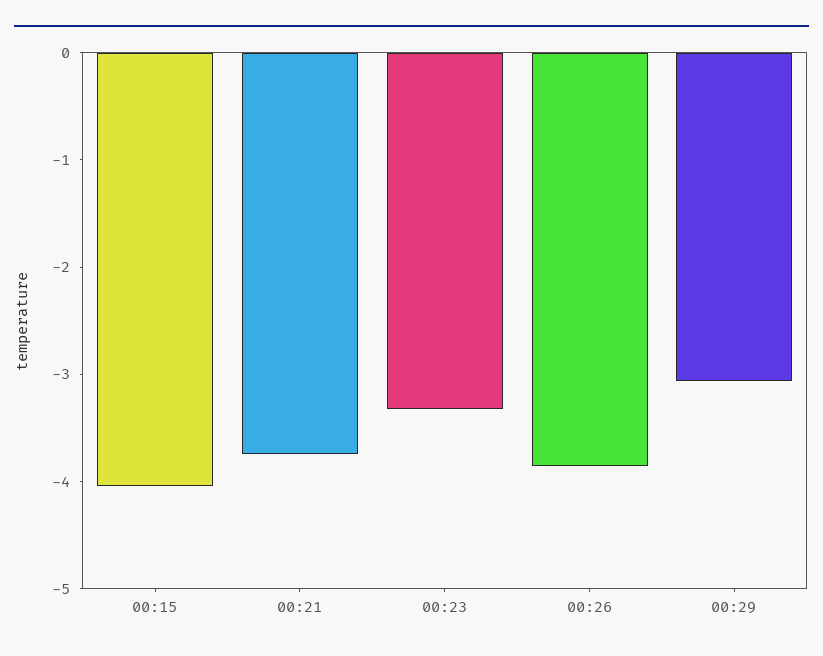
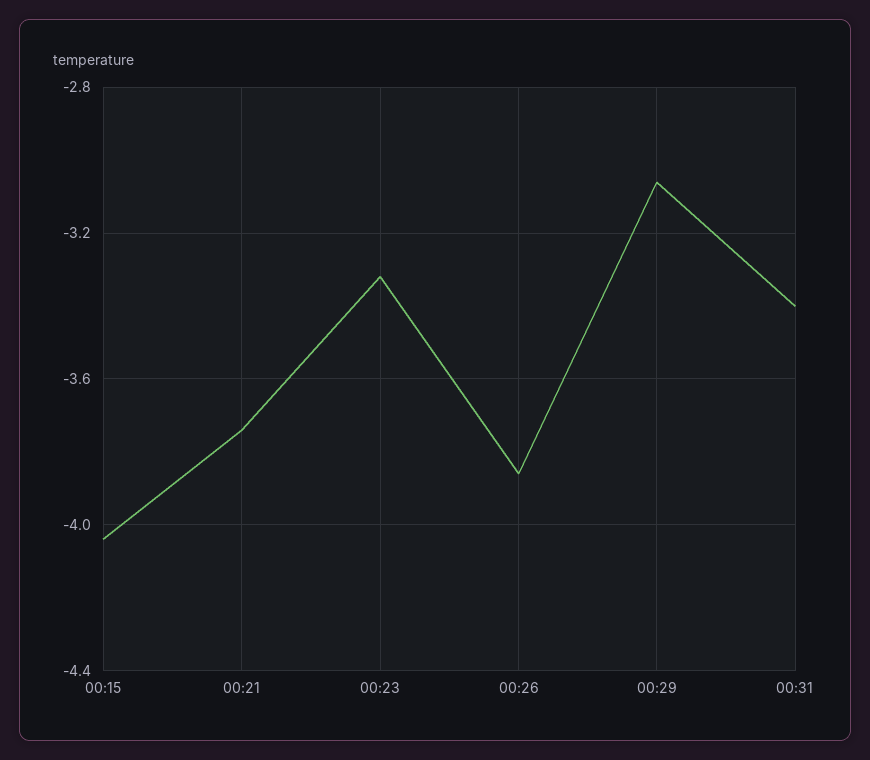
00:31: none -> -3.4

